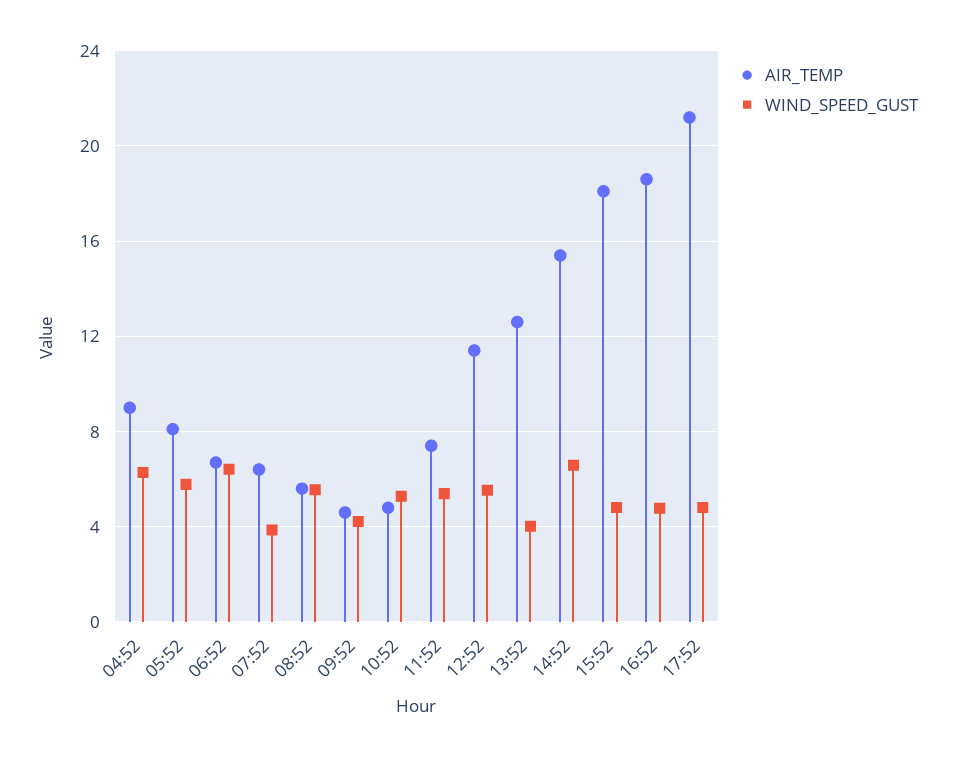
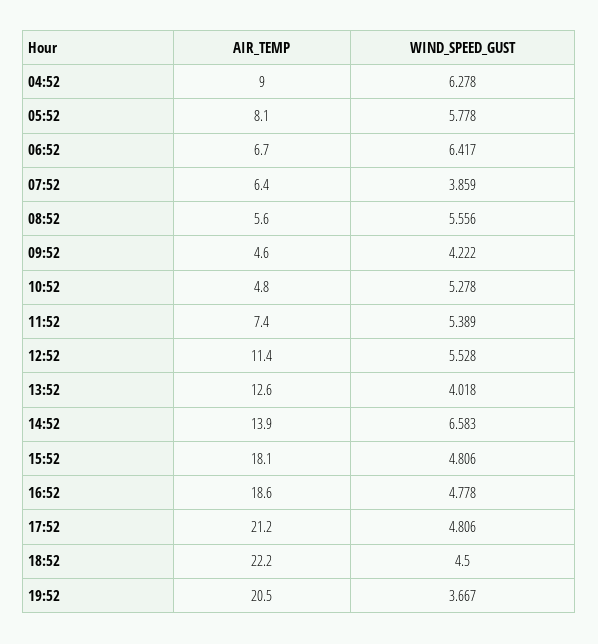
AIR_TEMP, 14:52: 15.5 -> 13.9
AIR_TEMP, 18:52: none -> 22.2
WIND_SPEED_GUST, 18:52: none -> 4.5
AIR_TEMP, 19:52: none -> 20.5
WIND_SPEED_GUST, 19:52: none -> 3.667

